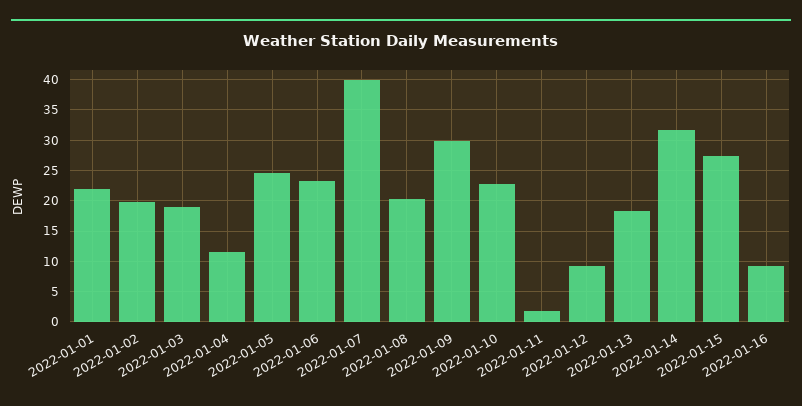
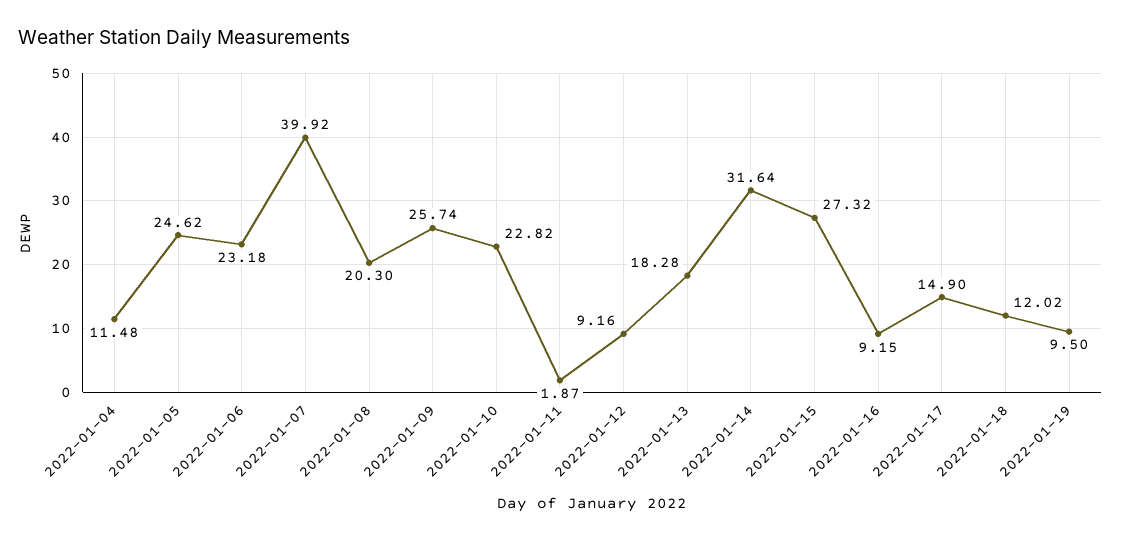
2022-01-01: 22 -> none
2022-01-02: 20 -> none
2022-01-03: 19 -> none
2022-01-09: 30 -> 25.74
2022-01-17: none -> 14.9
2022-01-18: none -> 12.02
2022-01-19: none -> 9.5

